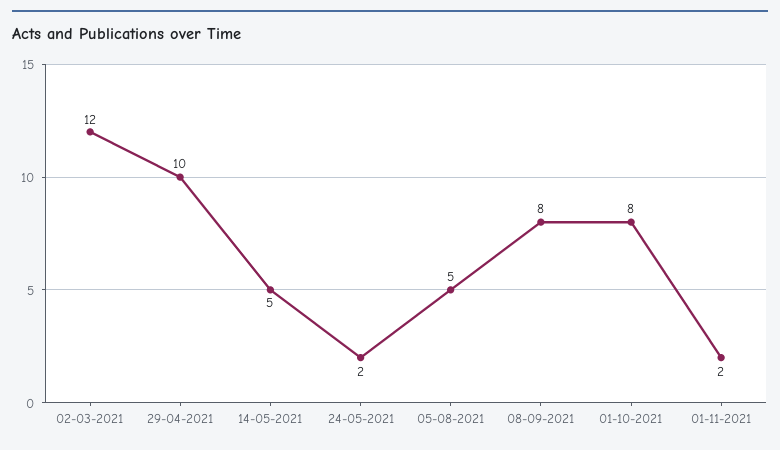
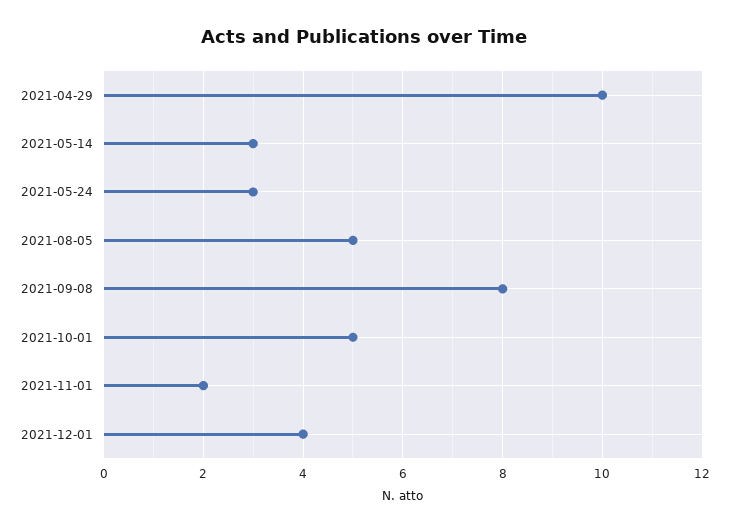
02-03-2021: 12 -> none
14-05-2021: 5 -> 3
24-05-2021: 2 -> 3
01-10-2021: 8 -> 5
2021-12-01: none -> 4

